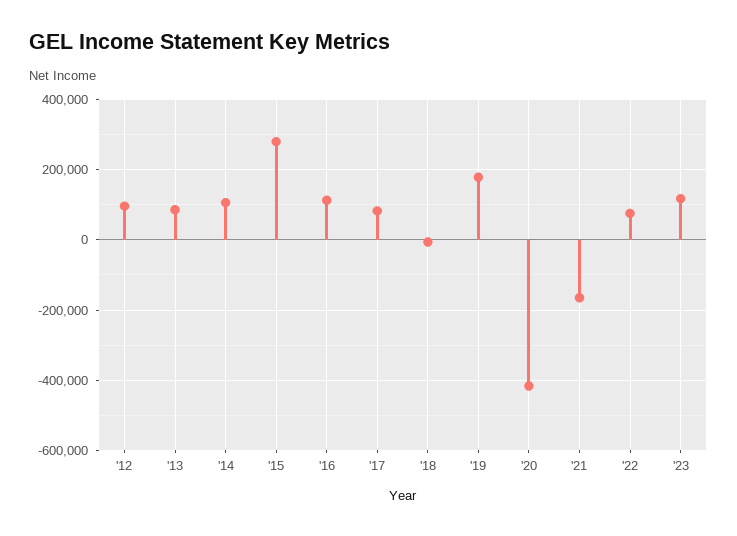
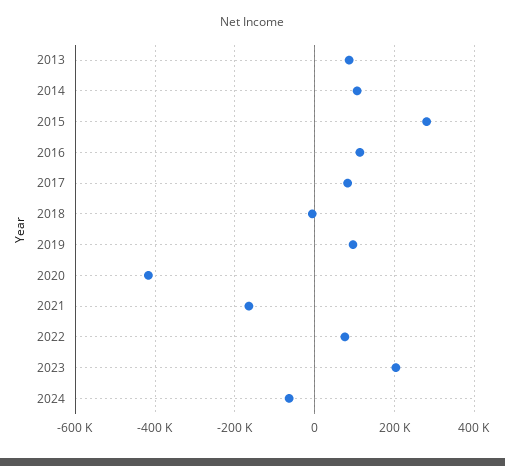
'12: 100000 -> none
'19: 180000 -> 100000
'23: 120000 -> 200000
2024: none -> -60000

